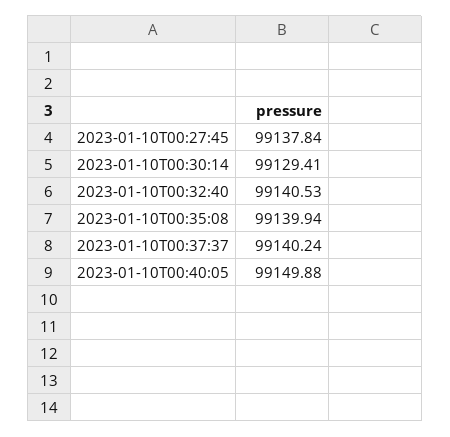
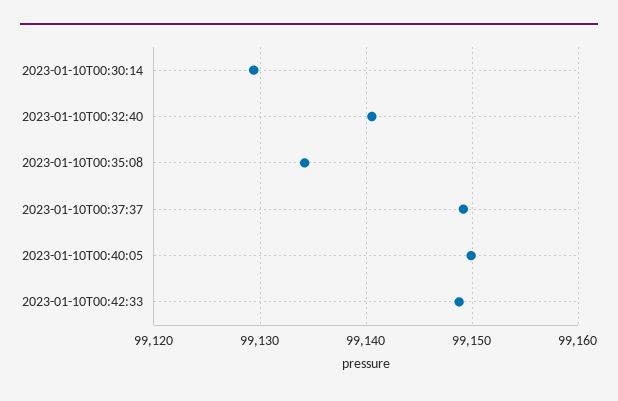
2023-01-10T00:27:45: 99137.84 -> none
2023-01-10T00:35:08: 99139.94 -> 99134
2023-01-10T00:37:37: 99140.24 -> 99149
2023-01-10T00:42:33: none -> 99149

